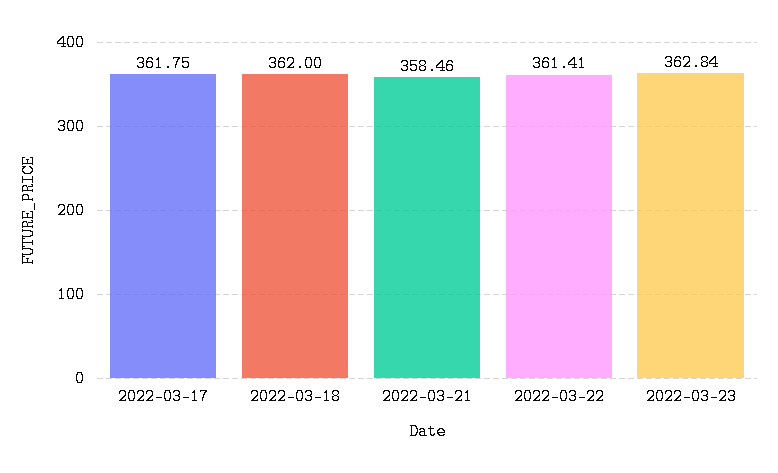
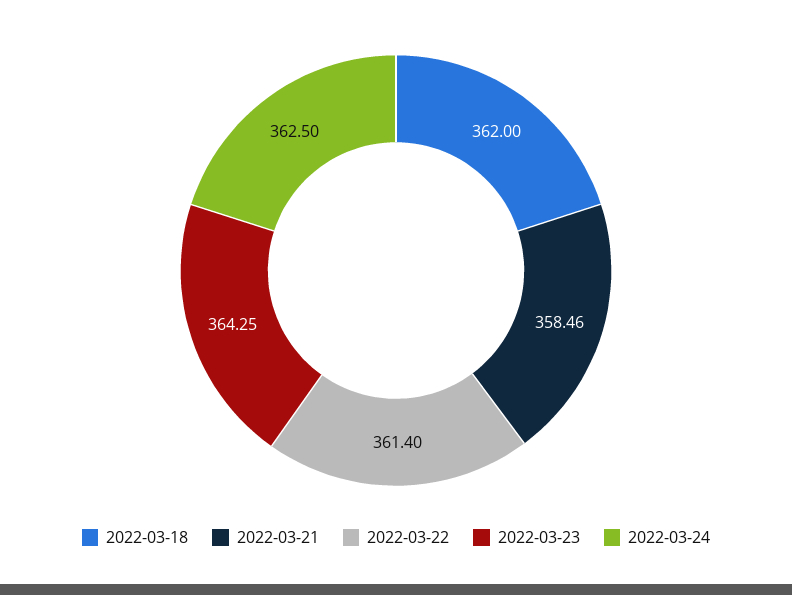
2022-03-17: 361.75 -> none
2022-03-22: 361.41 -> 361.4
2022-03-23: 362.84 -> 364.25
2022-03-24: none -> 362.5

